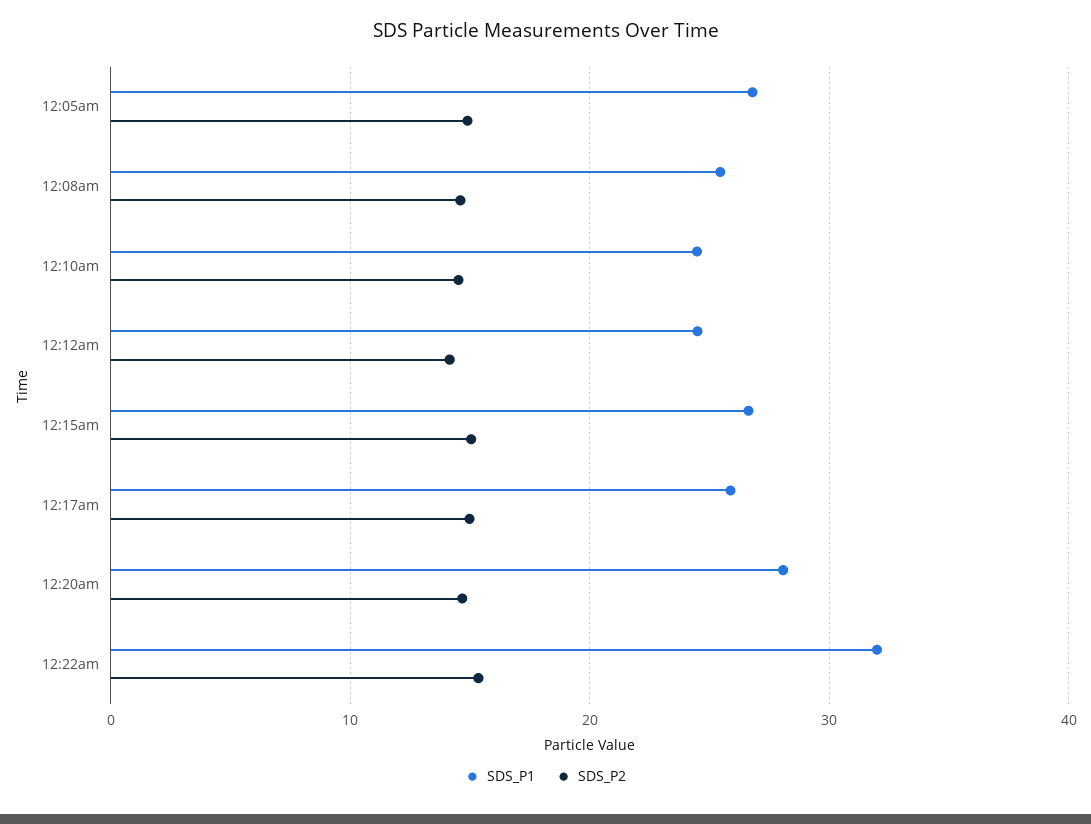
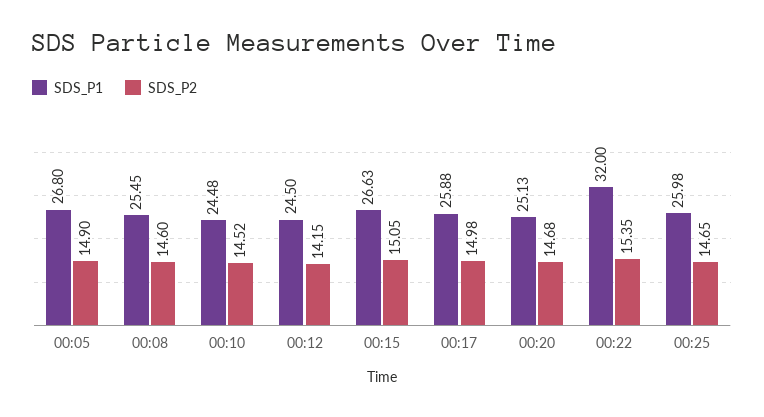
SDS_P1, 12:20am: 28 -> 25.13
SDS_P1, 00:25: none -> 25.98
SDS_P2, 00:25: none -> 14.65

